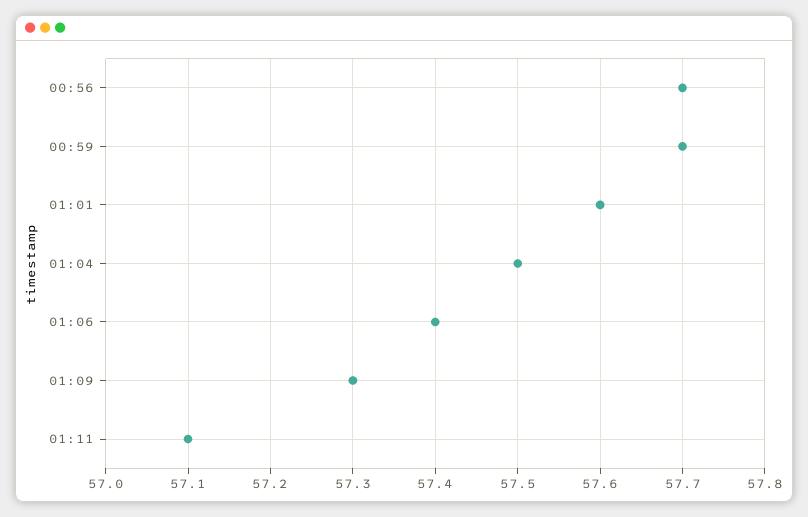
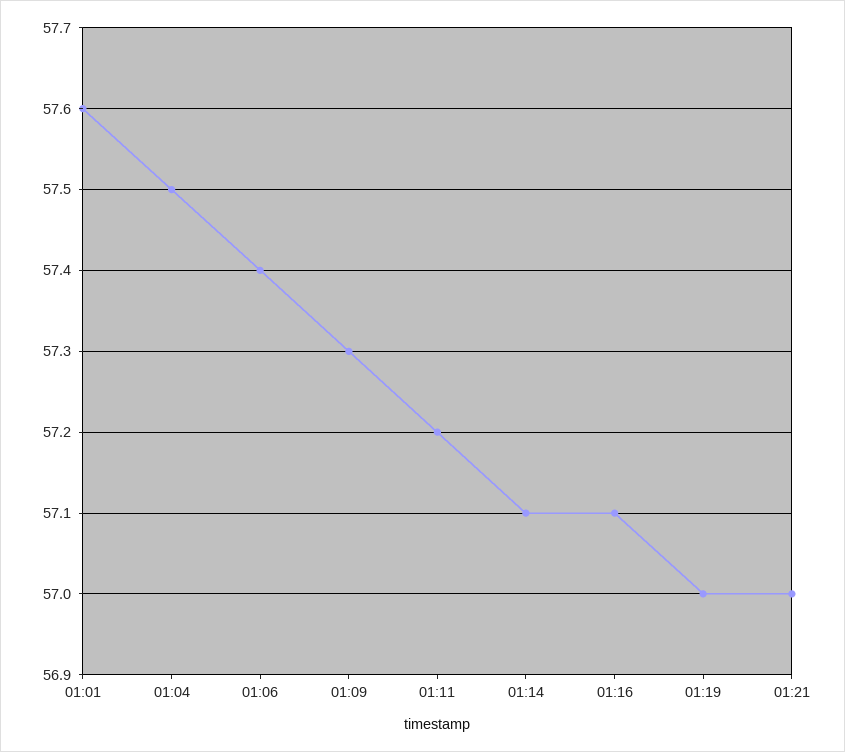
00:56: 57.7 -> none
00:59: 57.7 -> none
01:11: 57.1 -> 57.2
01:14: none -> 57.1
01:16: none -> 57.1
01:19: none -> 57
01:21: none -> 57

